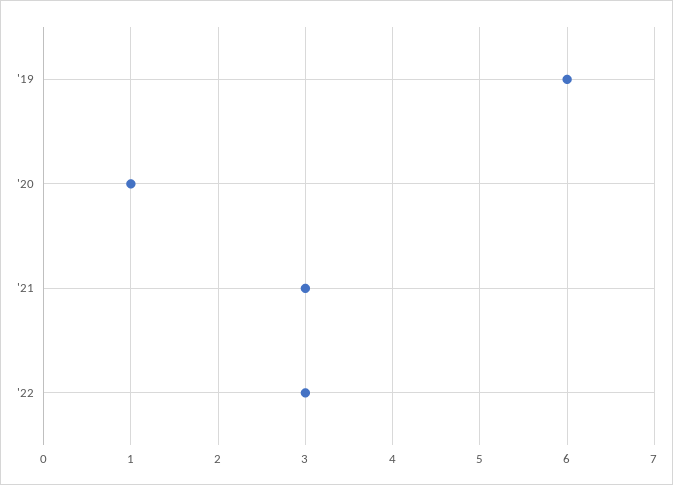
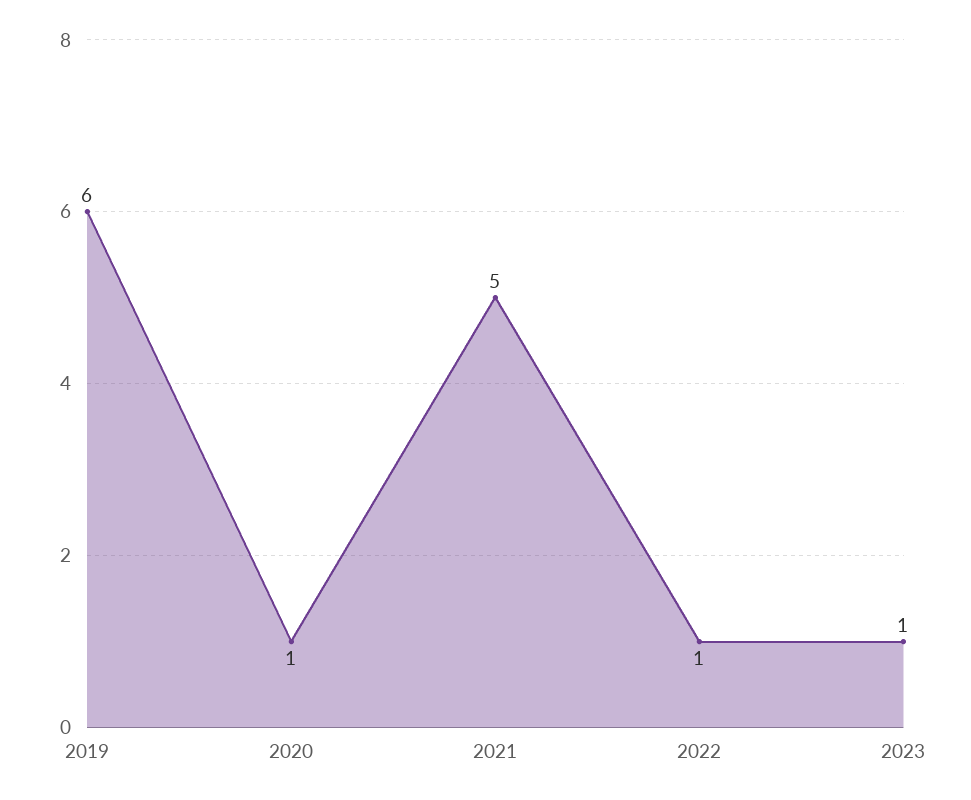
'21: 3 -> 5
'22: 3 -> 1
2023: none -> 1

